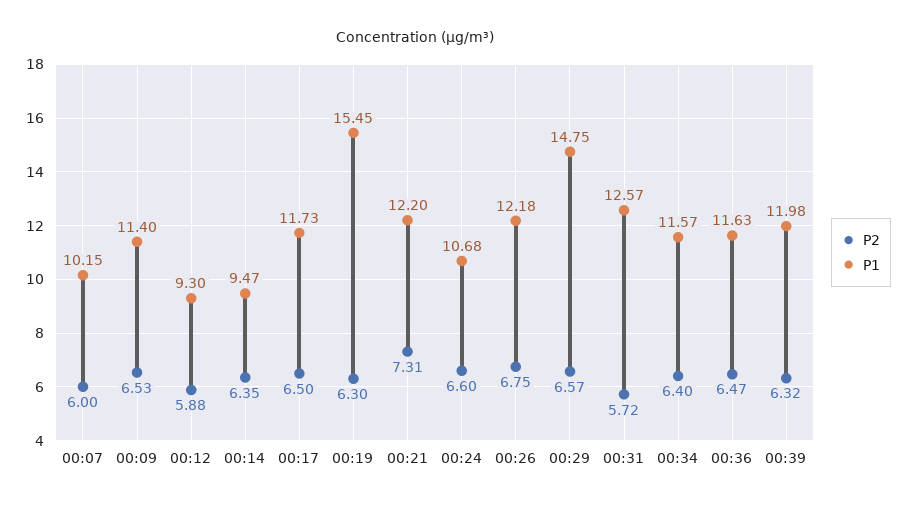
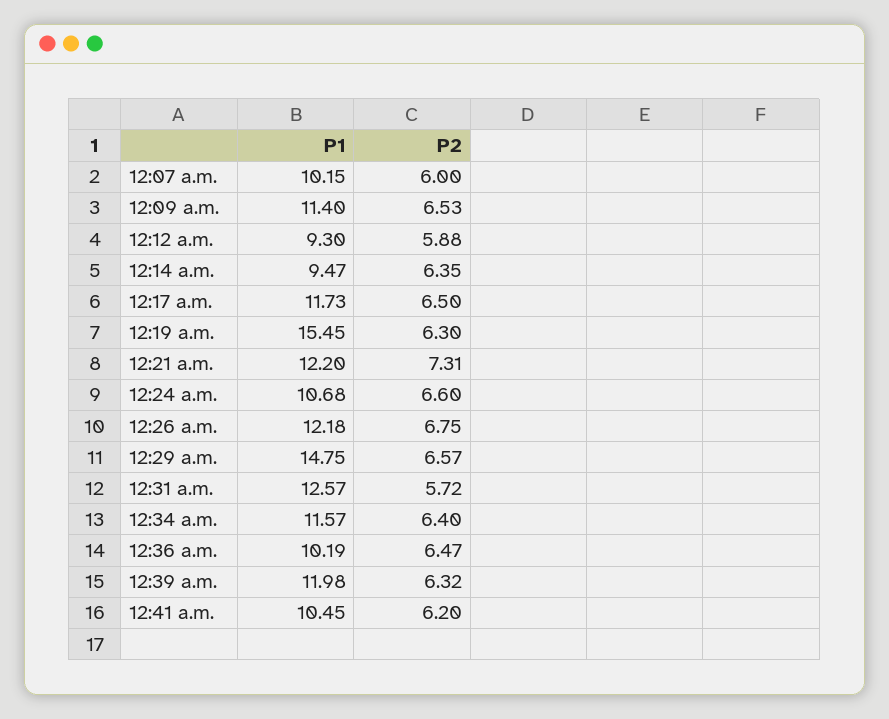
P1, 00:36: 11.63 -> 10.19
P1, 12:41 a.m.: none -> 10.45
P2, 12:41 a.m.: none -> 6.2

